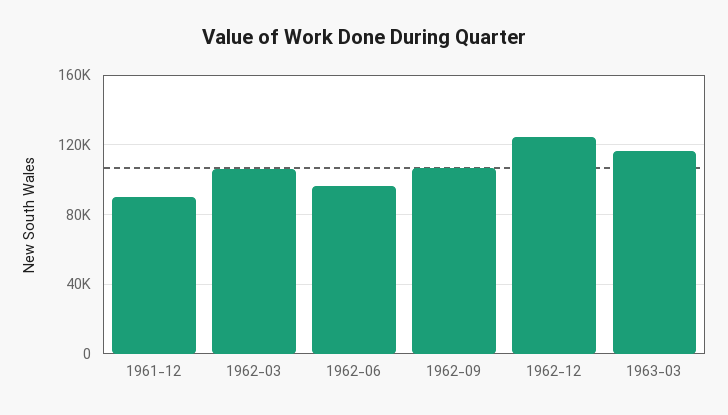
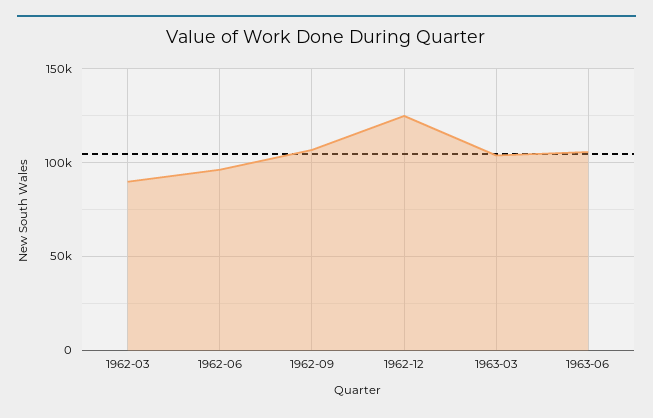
1961-12: 90000 -> none
1962-03: 105000 -> 90000
1963-03: 115000 -> 105000
1963-06: none -> 105000

